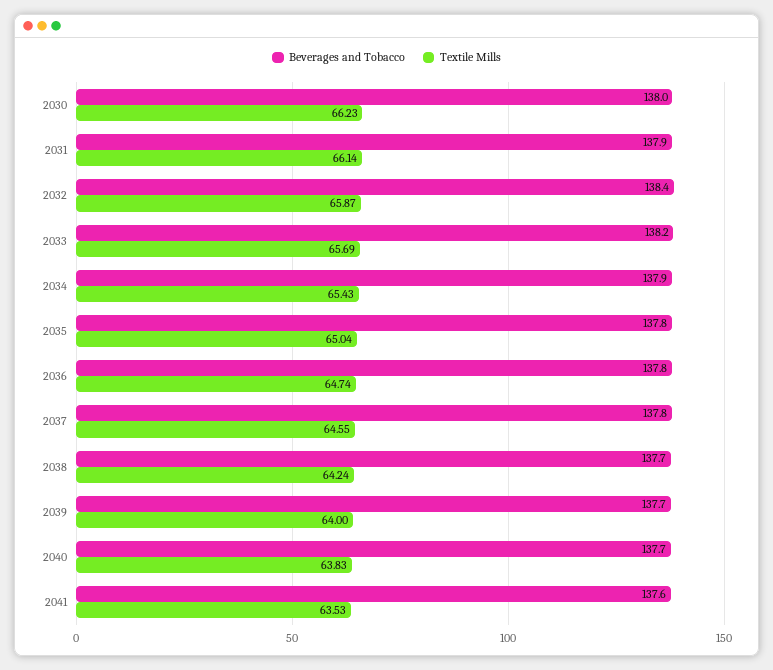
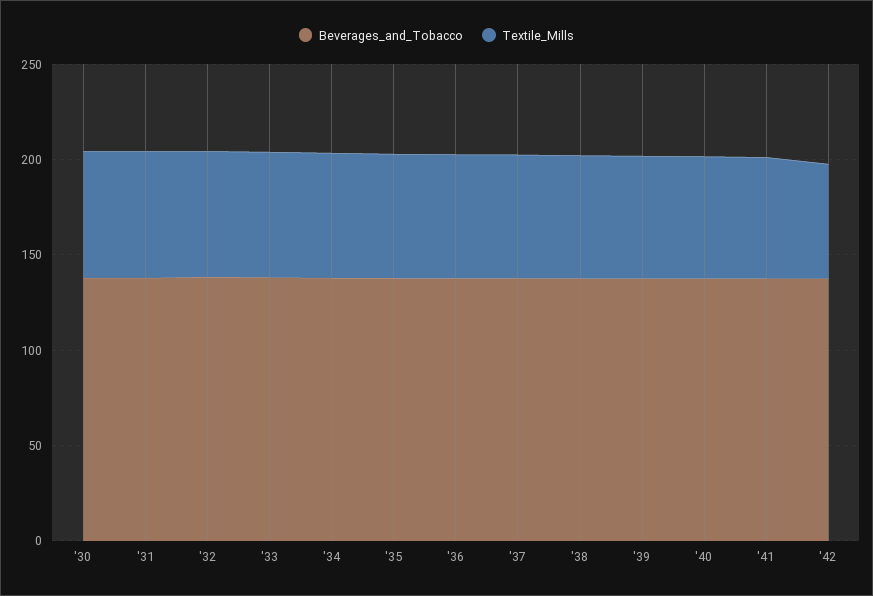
Beverages and Tobacco, '42: none -> 140
Textile Mills, '42: none -> 60

